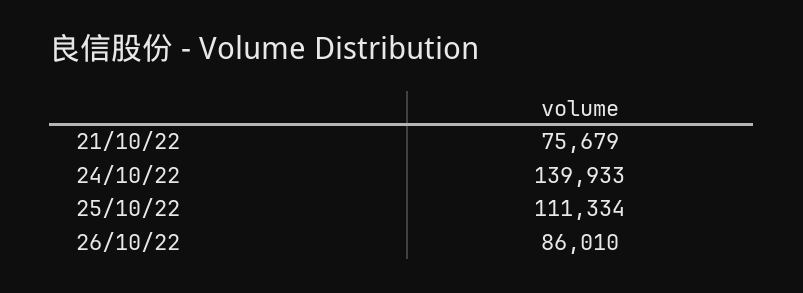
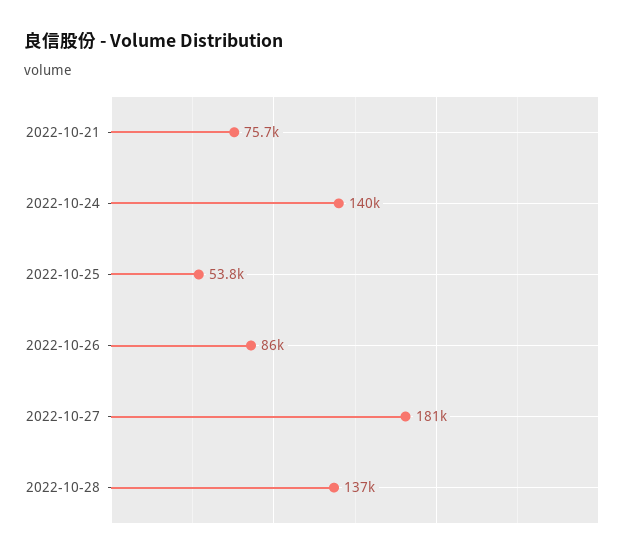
25/10/22: 111334 -> 53800
2022-10-27: none -> 181000
2022-10-28: none -> 137000

